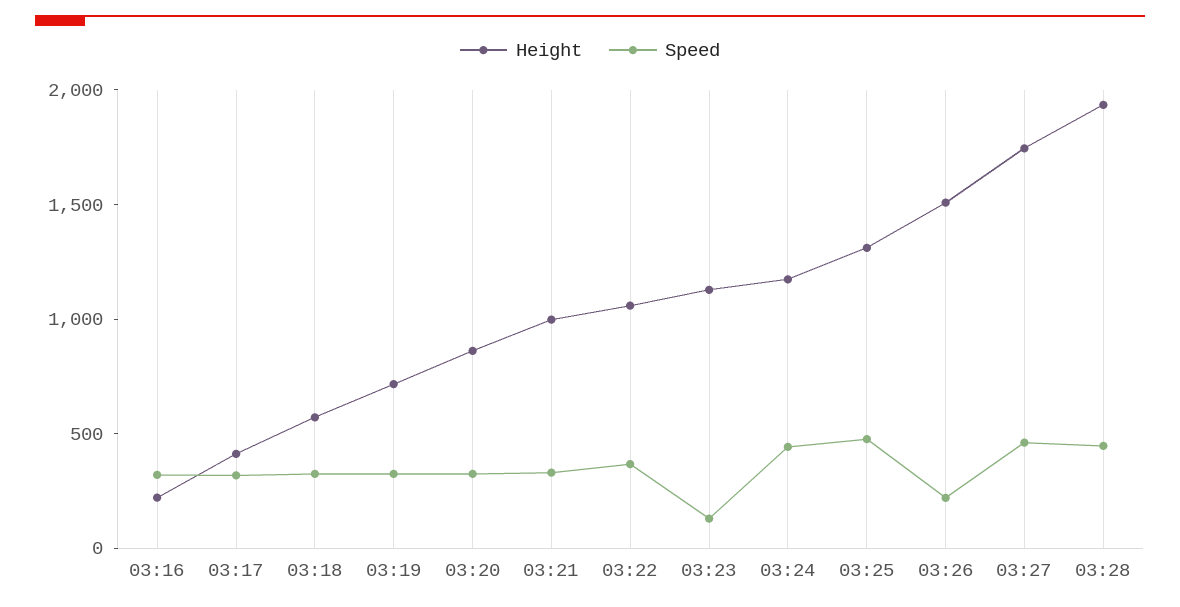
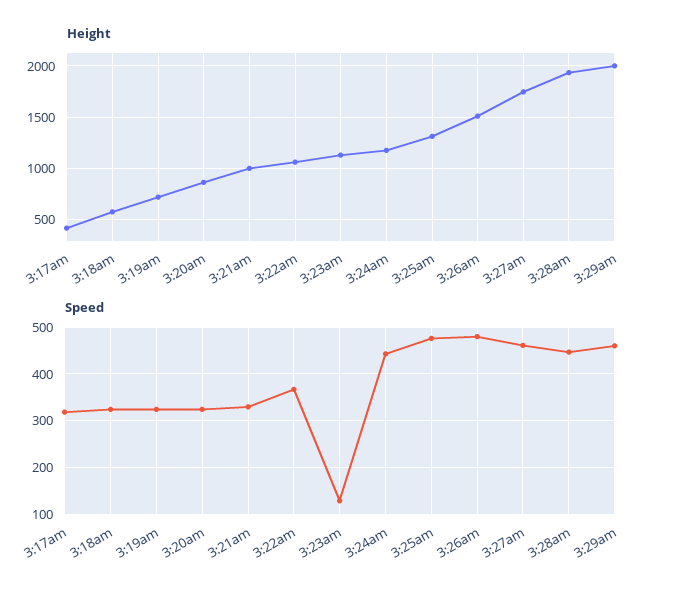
Height, 03:16: 200 -> none
Speed, 03:16: 300 -> none
Speed, 03:26: 200 -> 480
Height, 3:29am: none -> 2000
Speed, 3:29am: none -> 460

